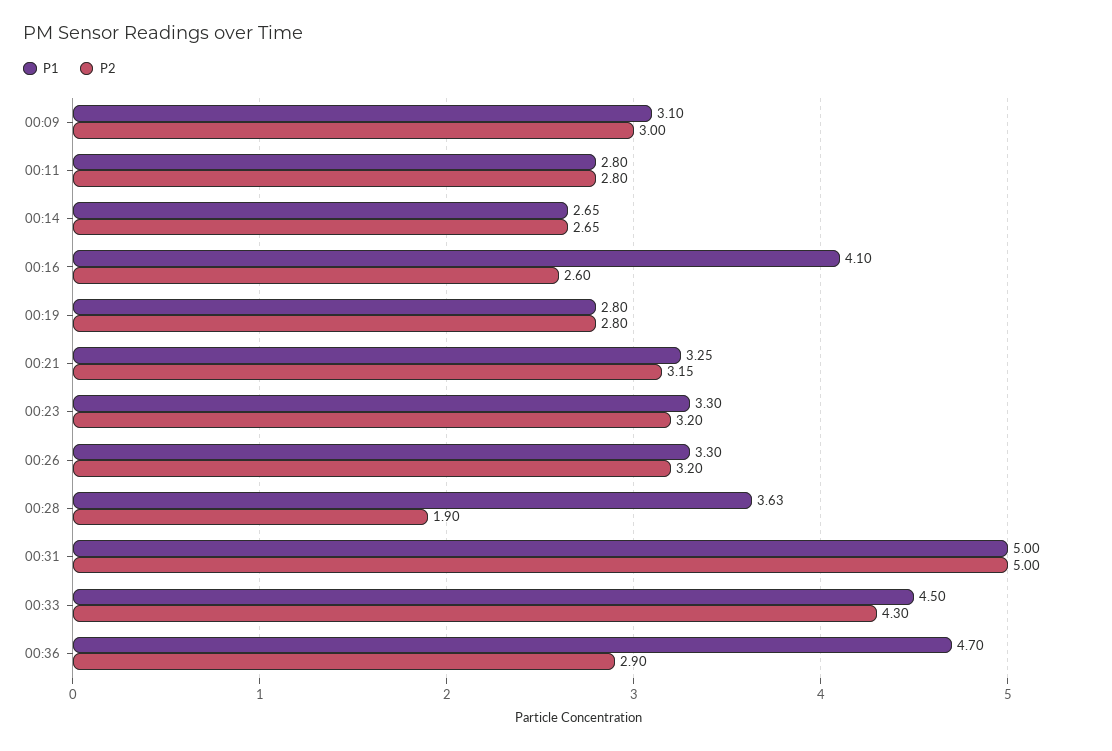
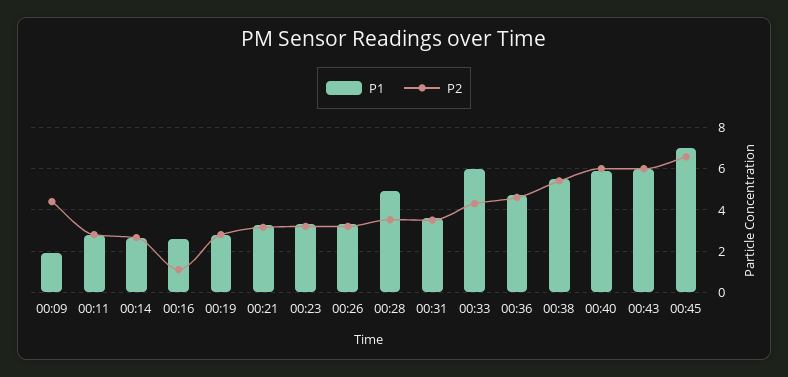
P1, 00:09: 3.1 -> 2
P2, 00:09: 3 -> 4.5
P1, 00:16: 4.1 -> 2.5
P2, 00:16: 2.6 -> 1
P1, 00:28: 3.63 -> 5
P2, 00:28: 1.9 -> 3.5
P1, 00:31: 5 -> 3.5
P2, 00:31: 5 -> 3.5
P1, 00:33: 4.5 -> 6
P2, 00:36: 2.9 -> 4.5
P1, 00:38: none -> 5.5
P2, 00:38: none -> 5.5
P1, 00:40: none -> 6
P2, 00:40: none -> 6
P1, 00:43: none -> 6
P2, 00:43: none -> 6
P1, 00:45: none -> 7
P2, 00:45: none -> 6.5

